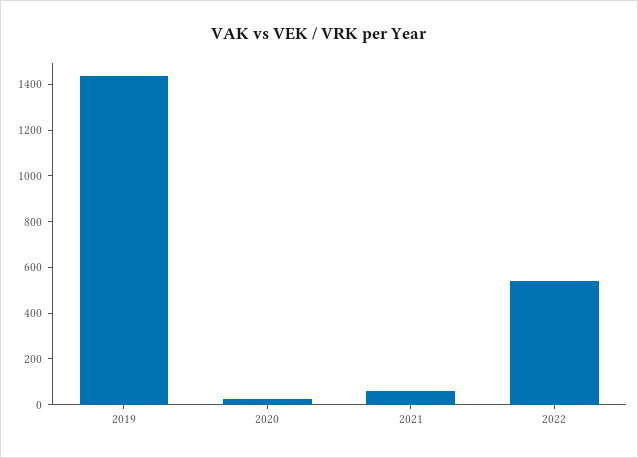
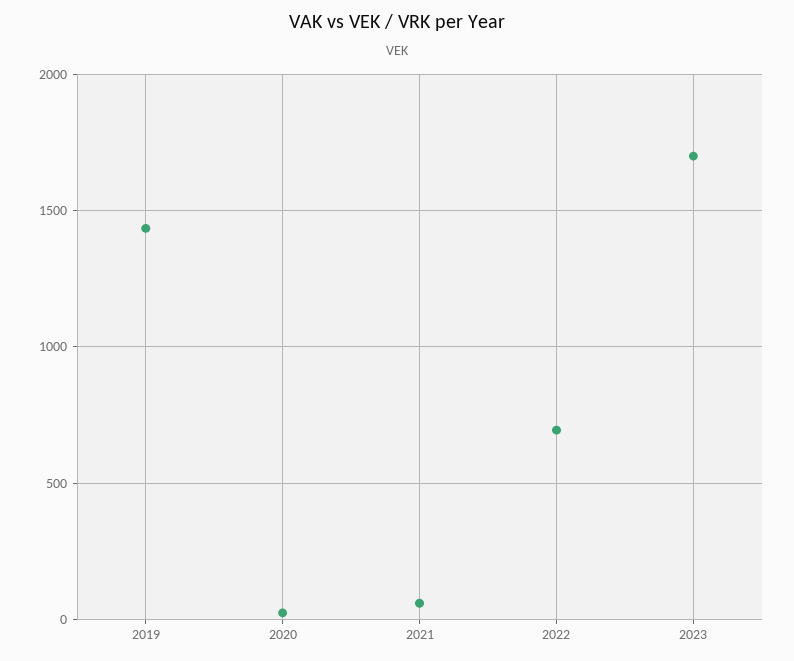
2022: 550 -> 700
2023: none -> 1700

